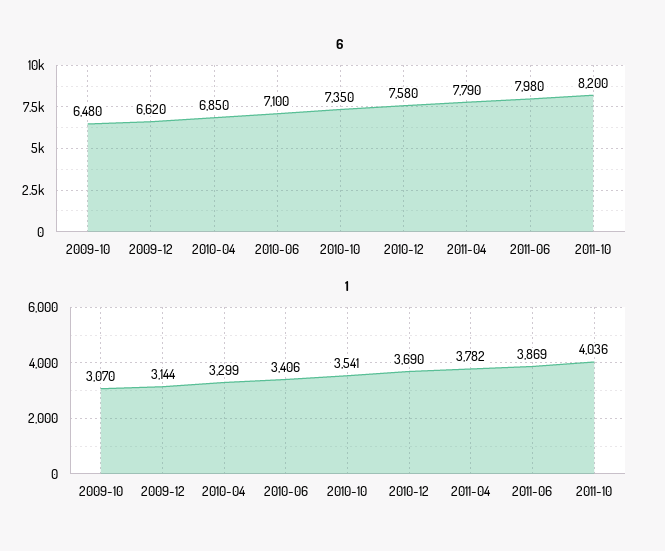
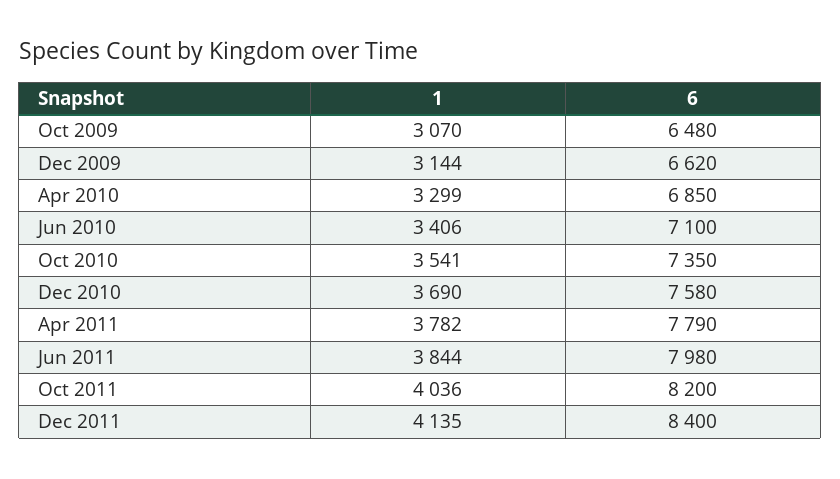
1, 2011-06: 3869 -> 3844
1, Dec 2011: none -> 4135
6, Dec 2011: none -> 8400

